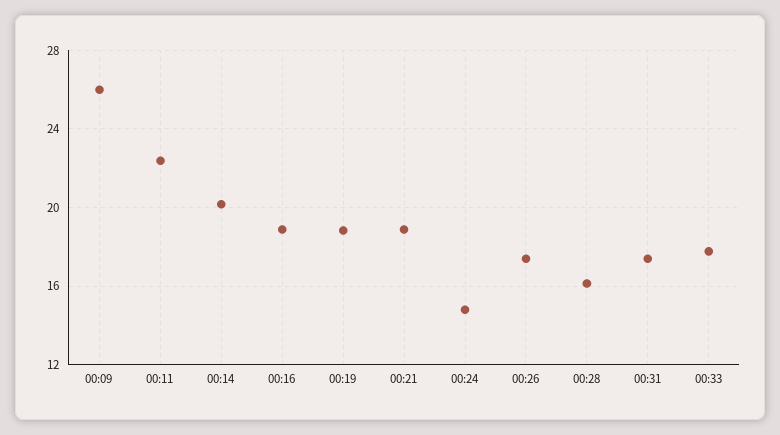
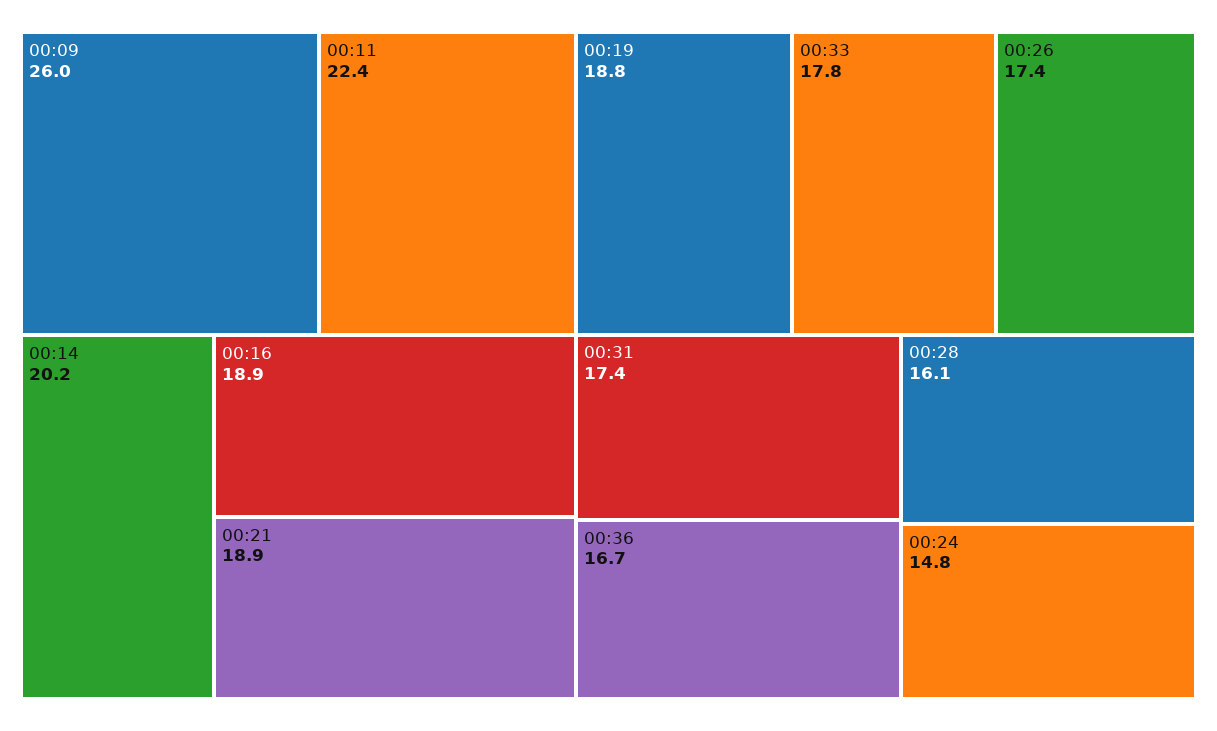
00:36: none -> 16.7

